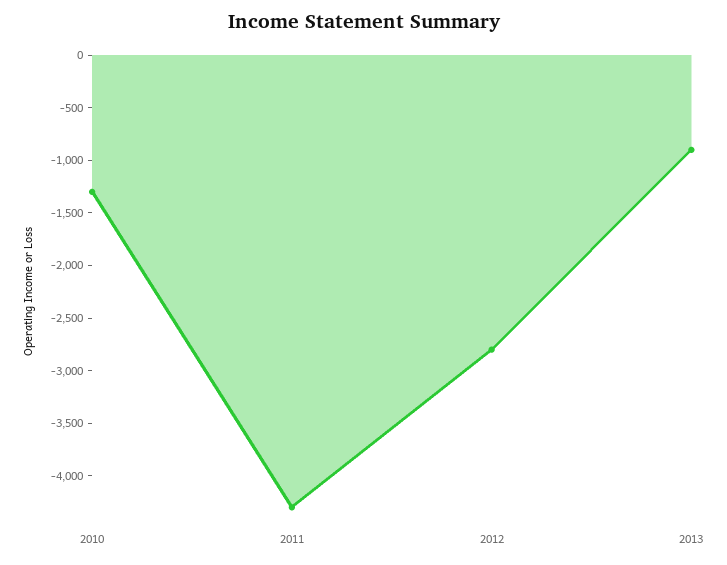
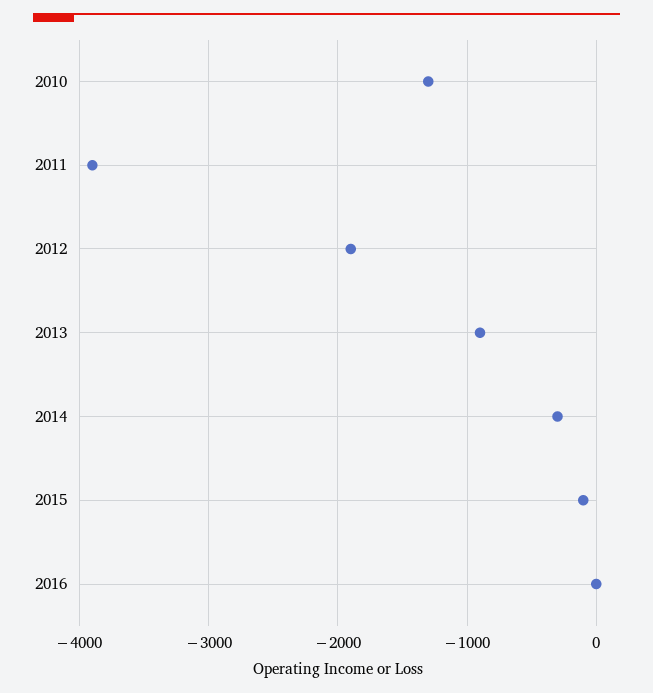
2011: -4300 -> -3900
2012: -2800 -> -1900
2014: none -> -300
2015: none -> -100
2016: none -> 0

